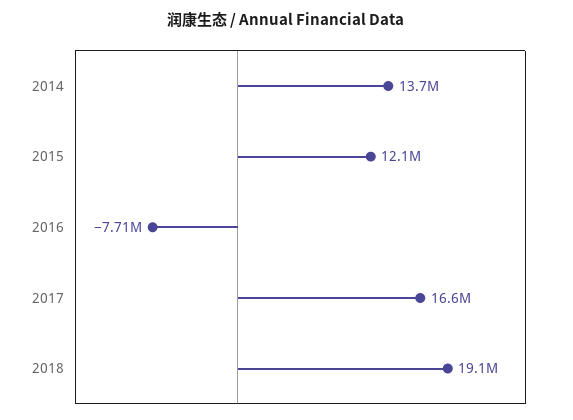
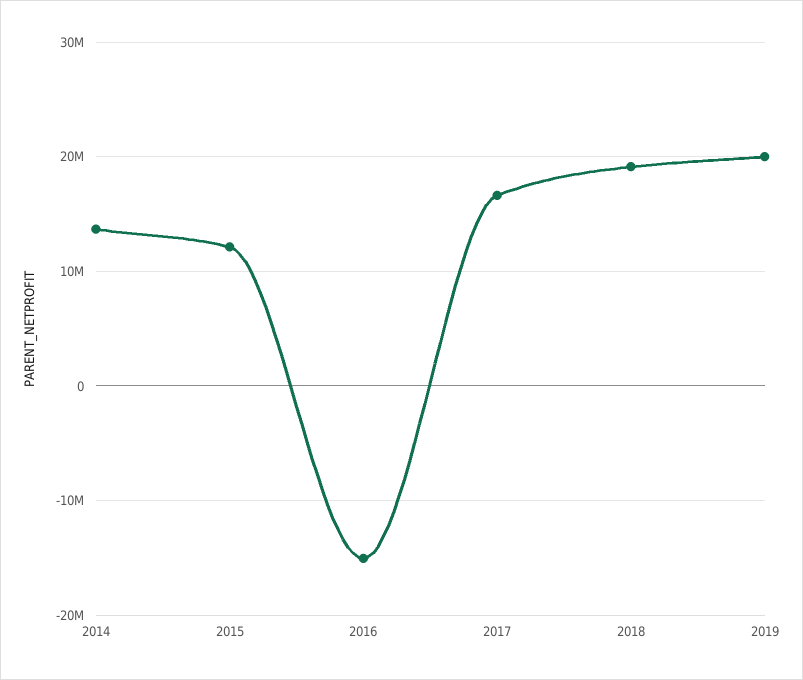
2016: -7710000 -> -15000000
2019: none -> 20000000

